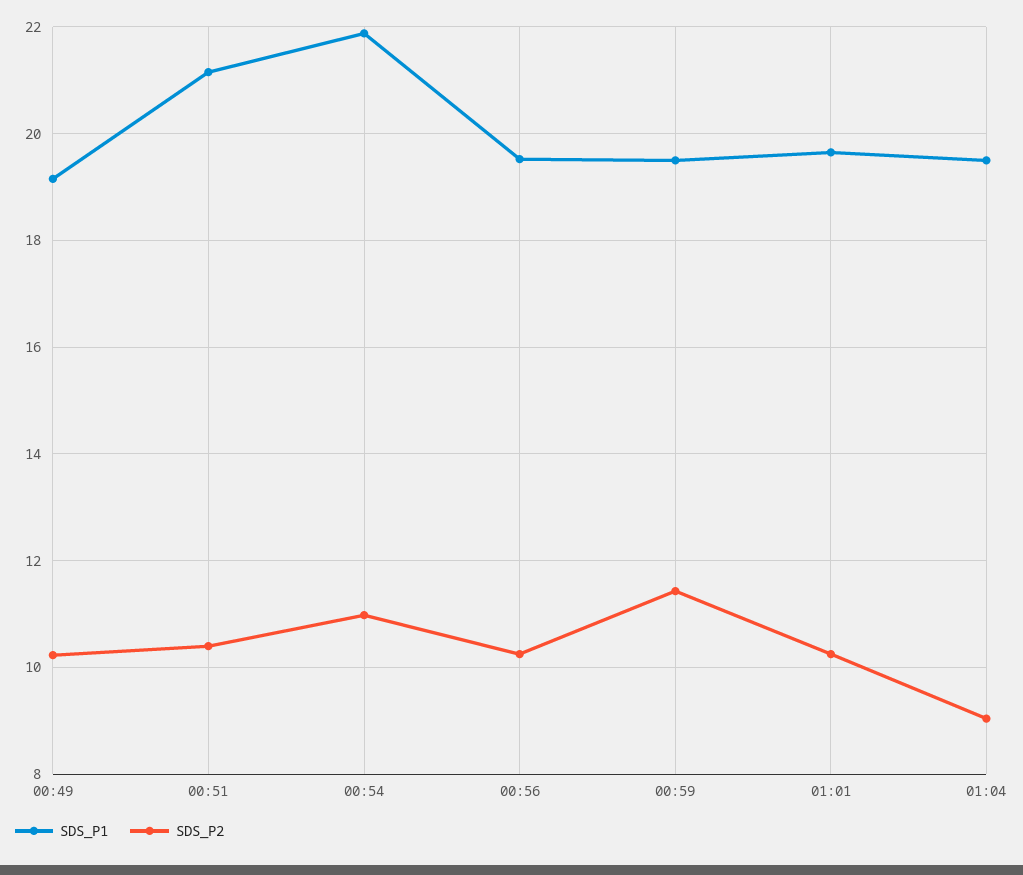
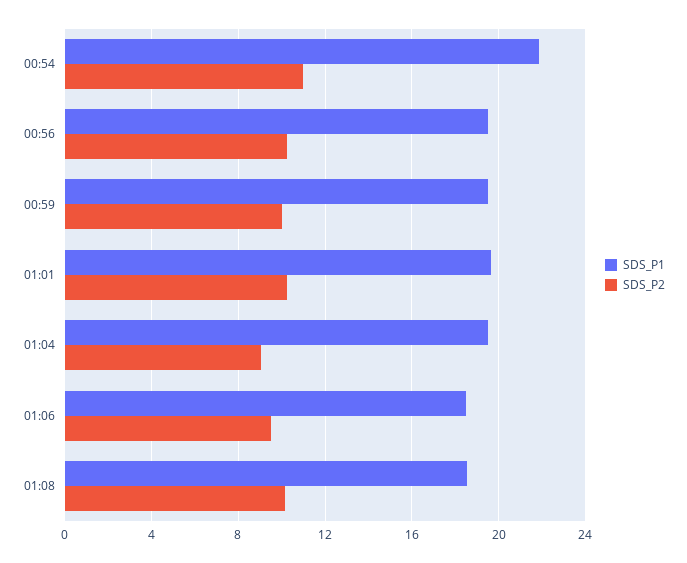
SDS_P1, 00:49: 19.2 -> none
SDS_P2, 00:49: 10.2 -> none
SDS_P1, 00:51: 21.2 -> none
SDS_P2, 00:51: 10.4 -> none
SDS_P2, 00:59: 11.4 -> 10
SDS_P1, 01:06: none -> 18.5
SDS_P2, 01:06: none -> 9.5
SDS_P1, 01:08: none -> 18.5
SDS_P2, 01:08: none -> 10

